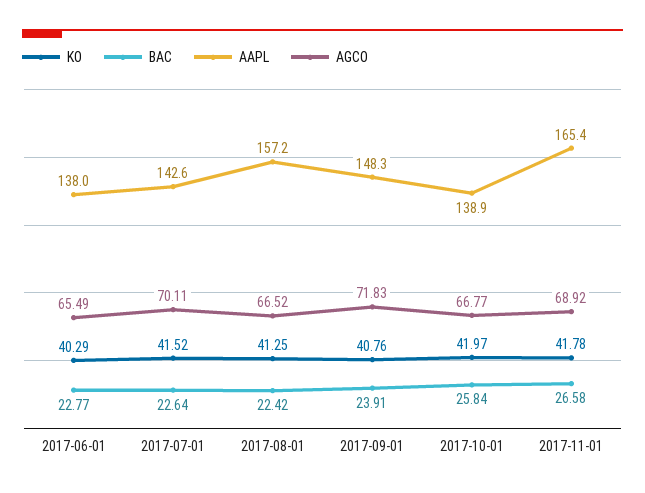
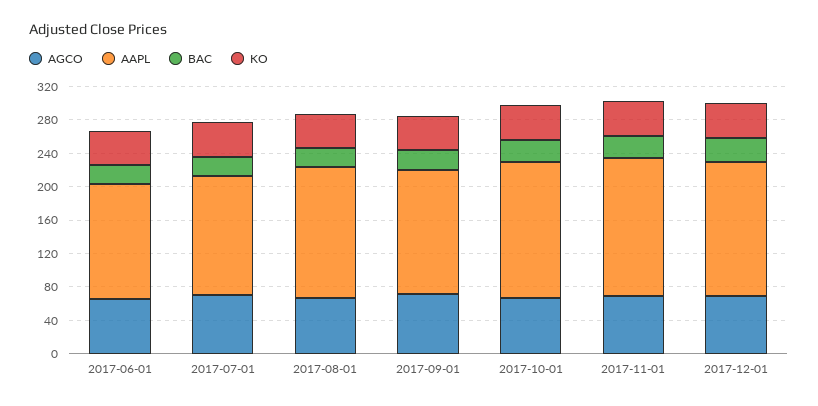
AAPL, 2017-10-01: 138.9 -> 160
AGCO, 2017-12-01: none -> 70
AAPL, 2017-12-01: none -> 160
BAC, 2017-12-01: none -> 30
KO, 2017-12-01: none -> 40

